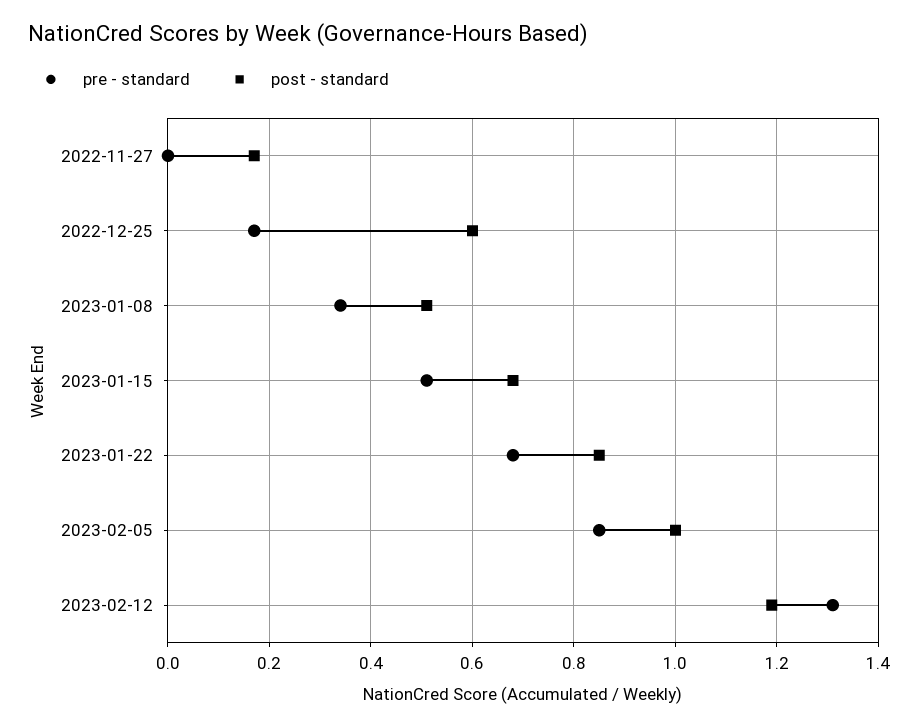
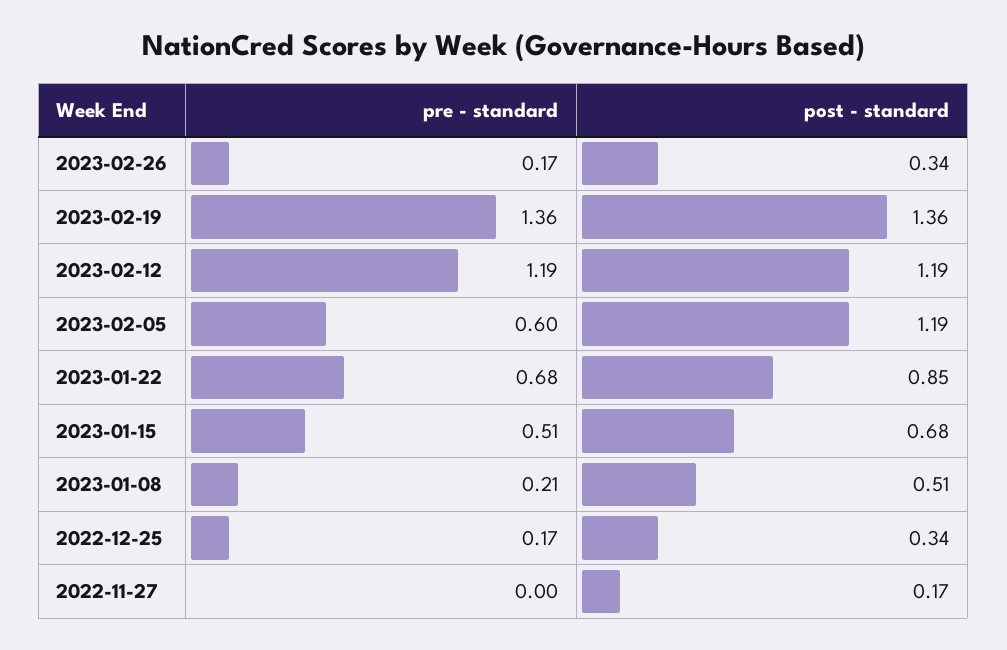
post - standard, 2022-12-25: 0.6 -> 0.34
pre - standard, 2023-01-08: 0.35 -> 0.21
pre - standard, 2023-02-05: 0.85 -> 0.6
post - standard, 2023-02-05: 1 -> 1.19
pre - standard, 2023-02-12: 1.3 -> 1.19
pre - standard, 2023-02-26: none -> 0.17
post - standard, 2023-02-26: none -> 0.34
pre - standard, 2023-02-19: none -> 1.36
post - standard, 2023-02-19: none -> 1.36

